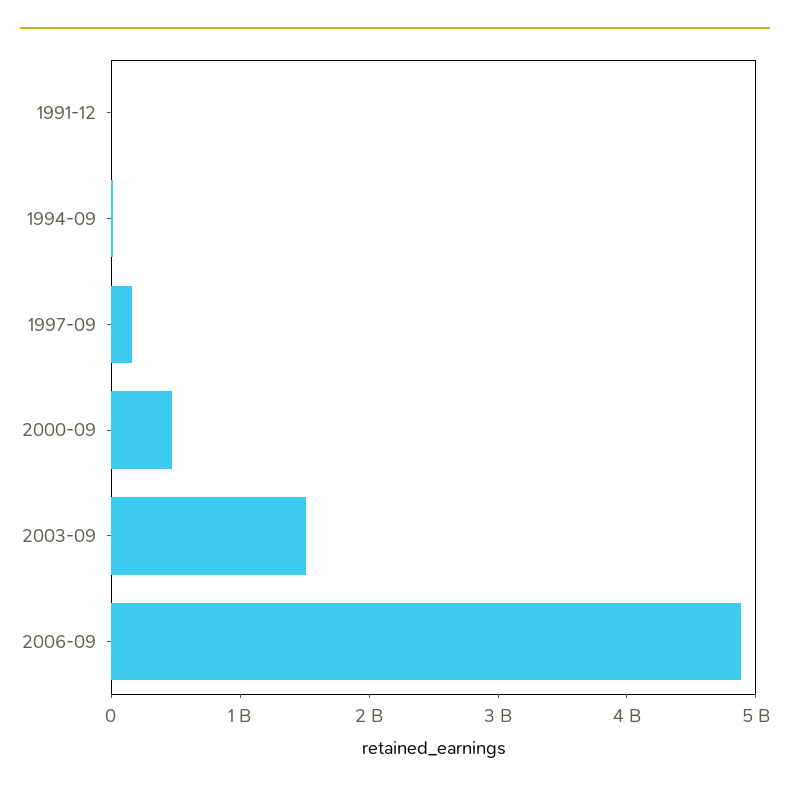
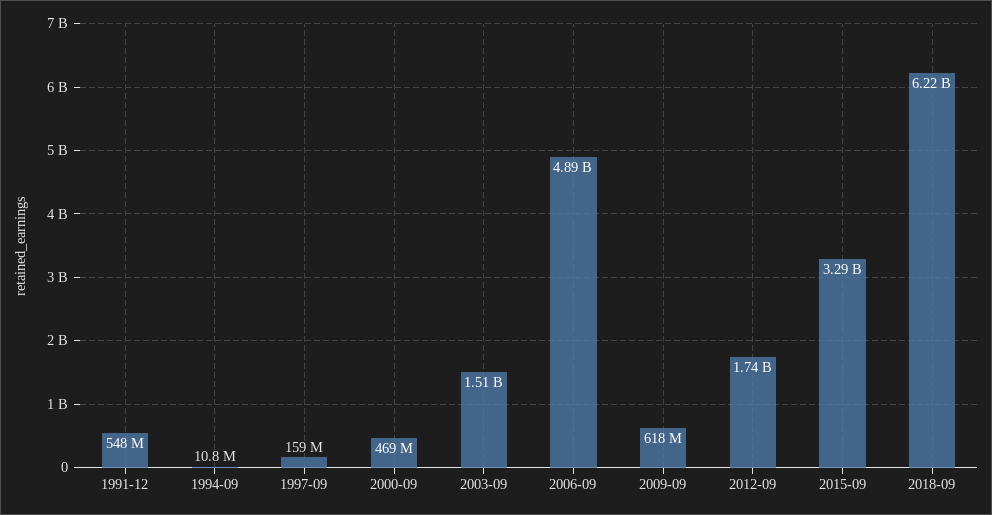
1991-12: 0 -> 548000000
2009-09: none -> 618000000
2012-09: none -> 1740000000
2015-09: none -> 3290000000
2018-09: none -> 6220000000

